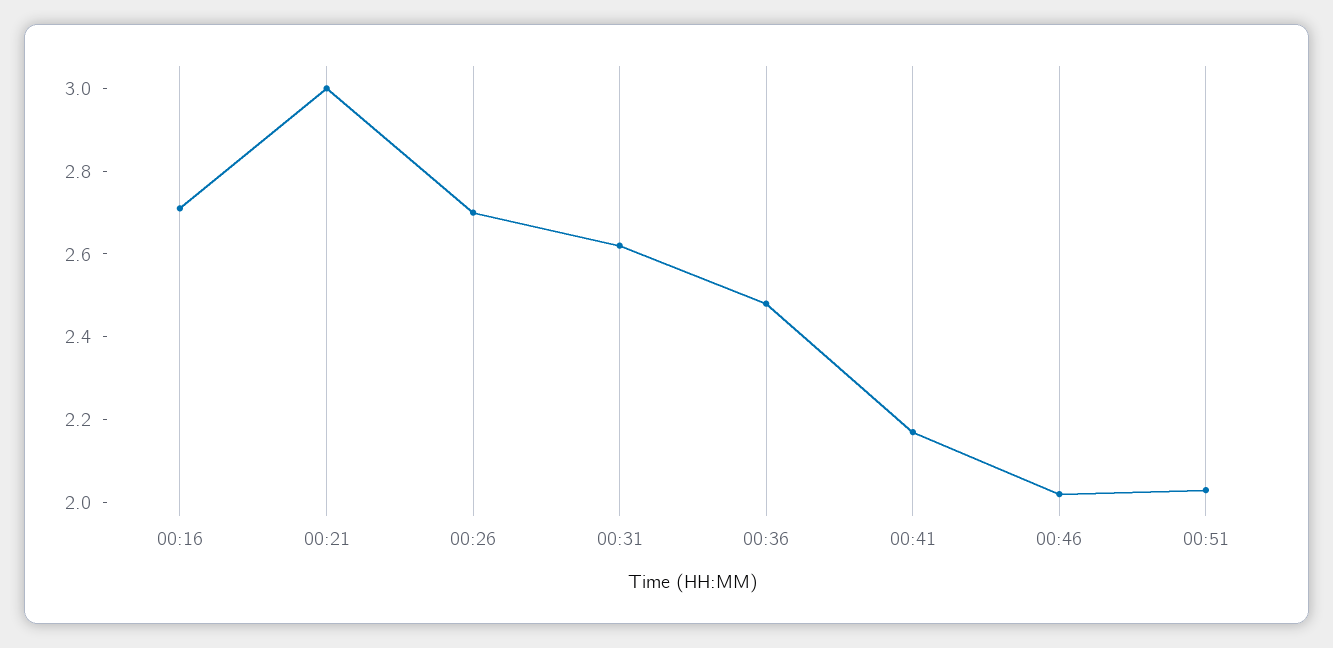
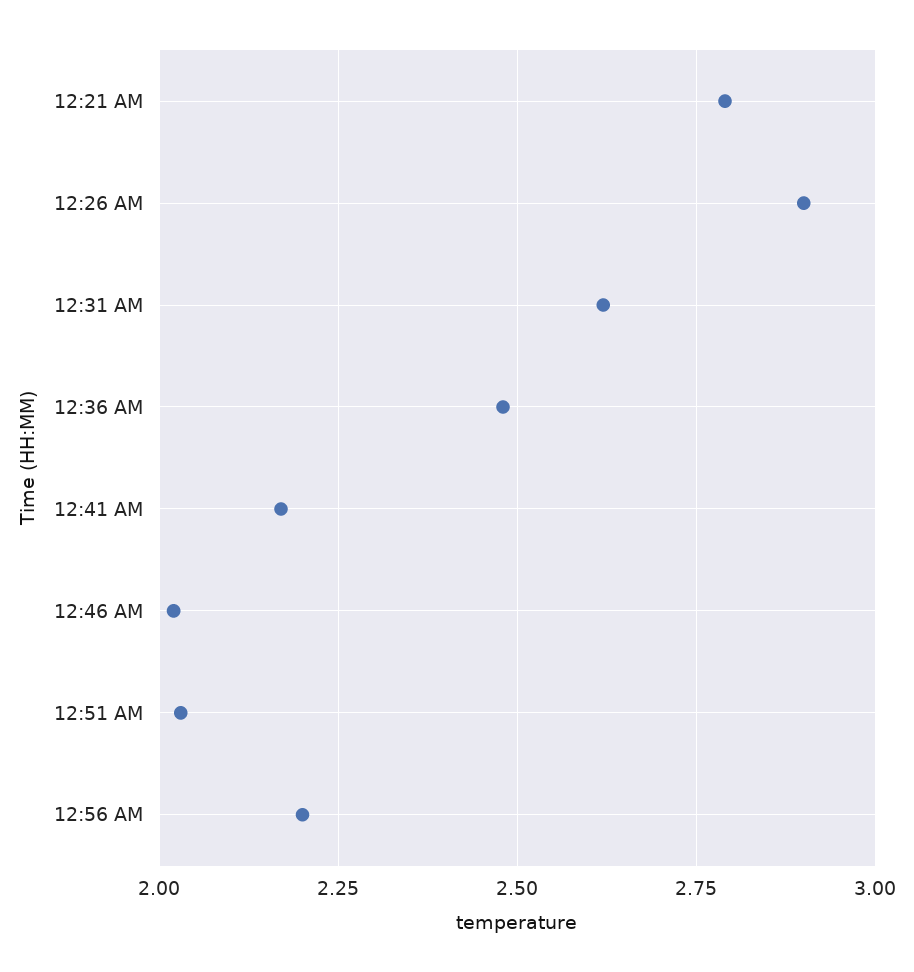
00:16: 2.7 -> none
00:21: 3 -> 2.8
00:26: 2.7 -> 2.9
12:56 AM: none -> 2.2

